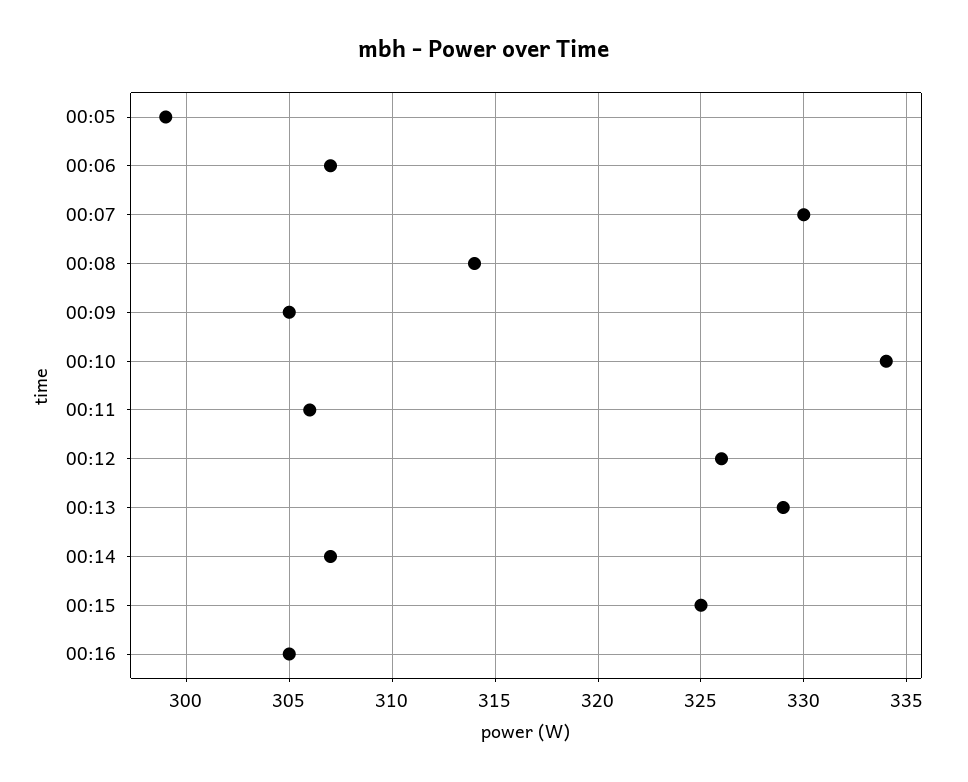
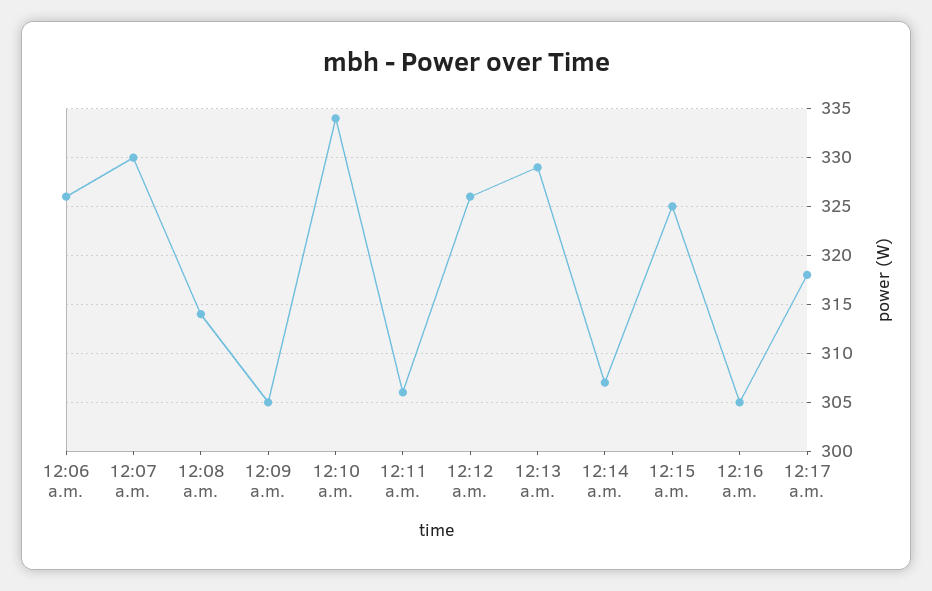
00:05: 299 -> none
00:06: 307 -> 326
12:17 a.m.: none -> 318

